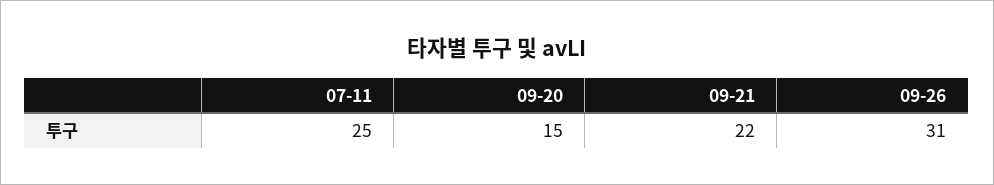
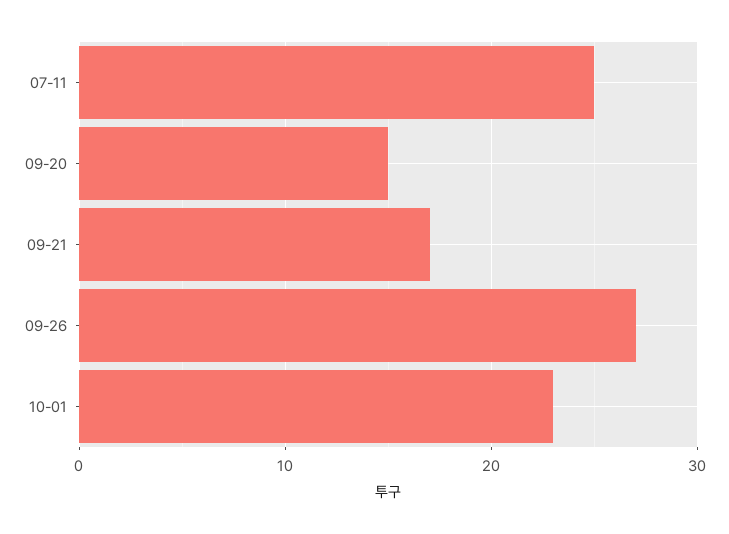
09-21: 22 -> 17
09-26: 31 -> 27
10-01: none -> 23

